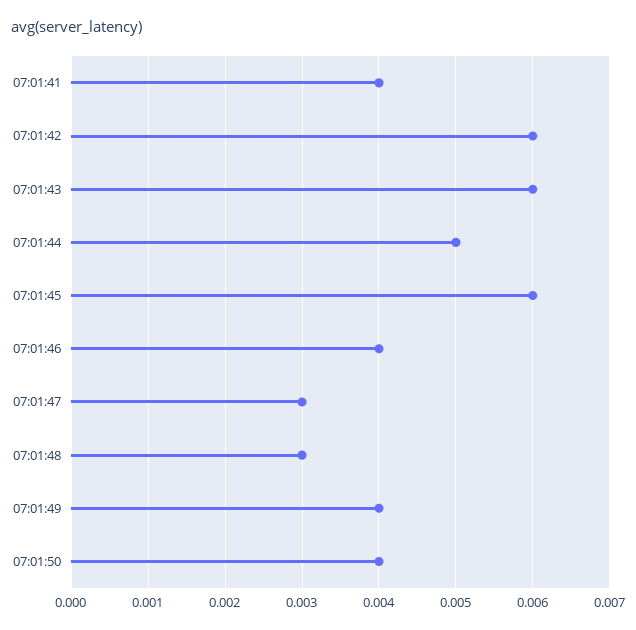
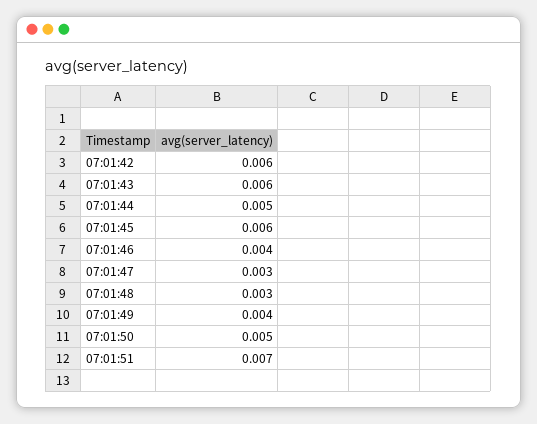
07:01:41: 0.004 -> none
07:01:50: 0.004 -> 0.005
07:01:51: none -> 0.007

